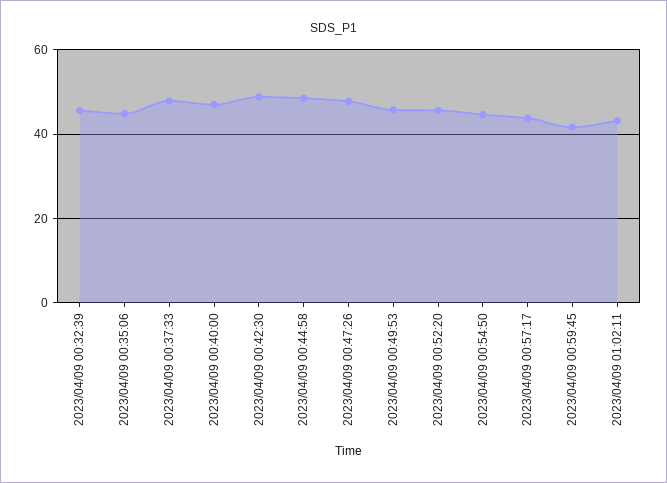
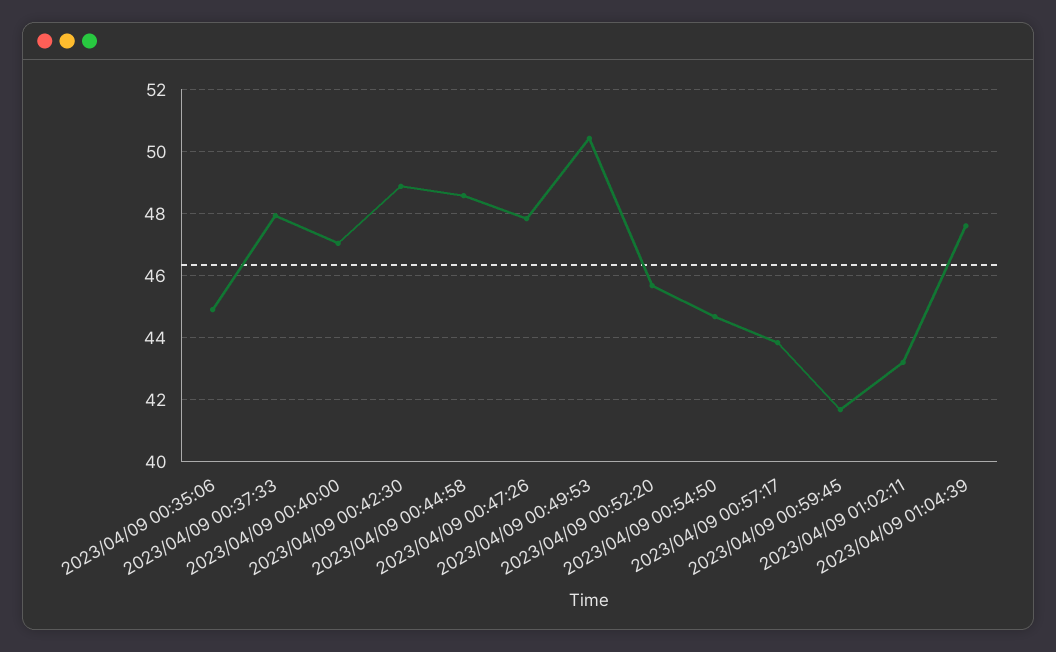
2023/04/09 00:32:39: 46 -> none
2023/04/09 00:49:53: 46 -> 50.4
2023/04/09 01:04:39: none -> 47.6

